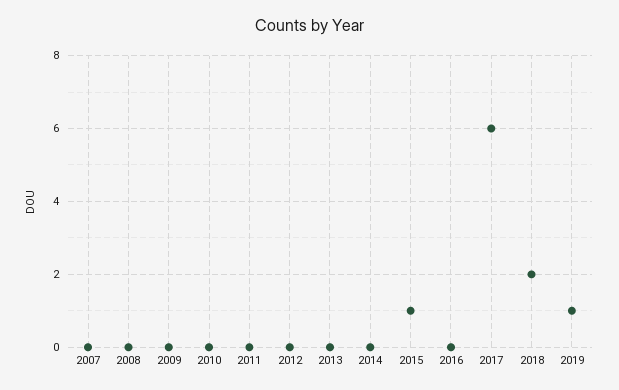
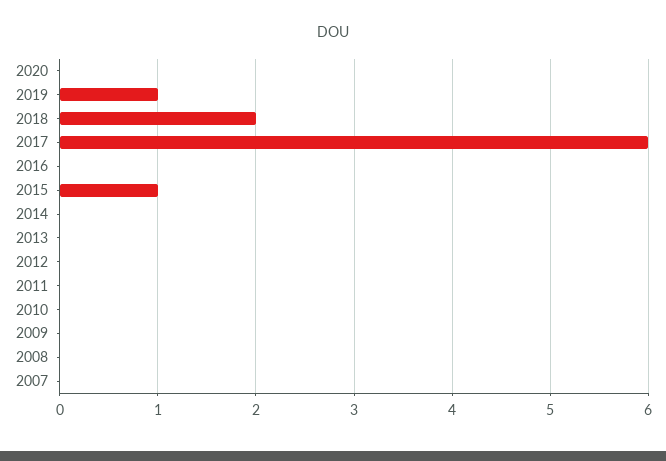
2020: none -> 0

